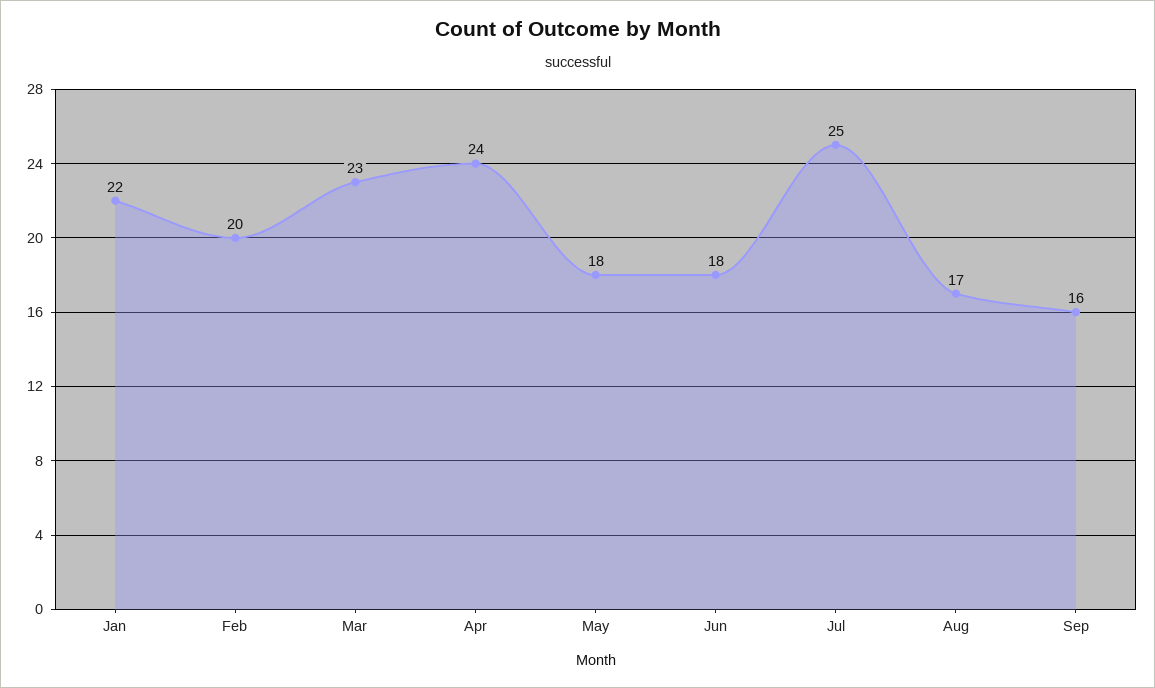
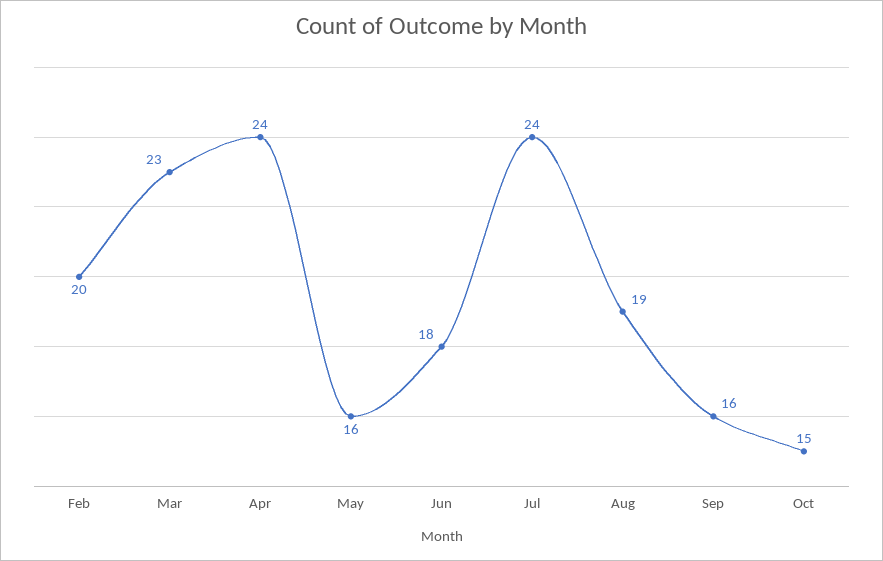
Jan: 22 -> none
May: 18 -> 16
Jul: 25 -> 24
Aug: 17 -> 19
Oct: none -> 15

